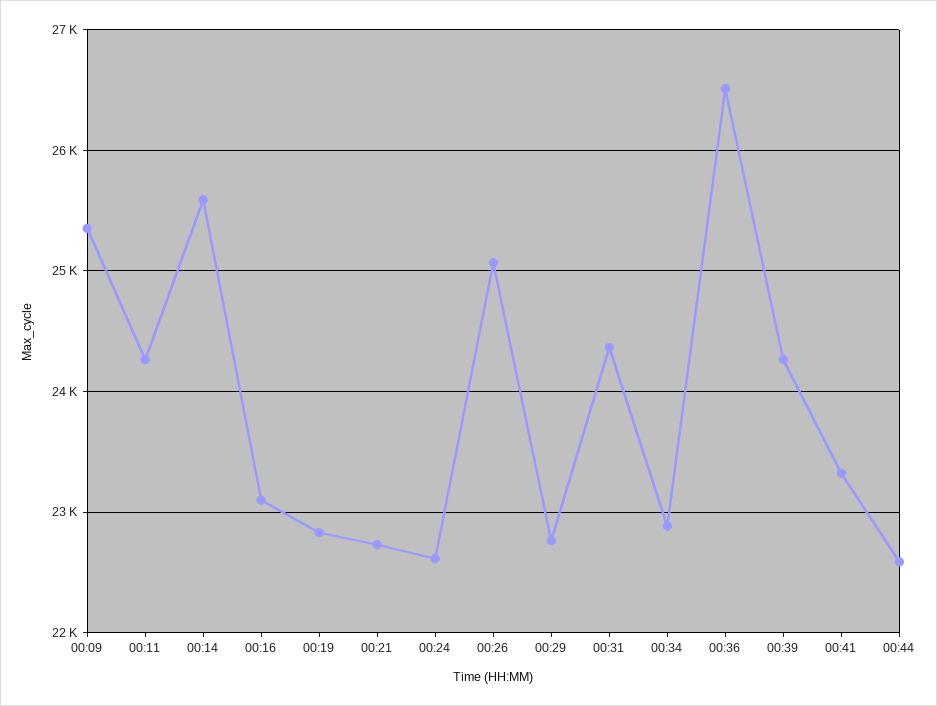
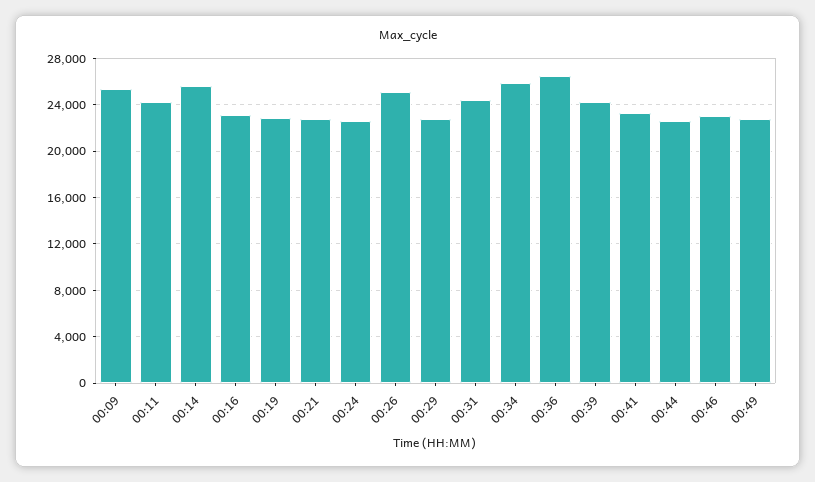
00:34: 22900 -> 26000
00:46: none -> 23000
00:49: none -> 23000

